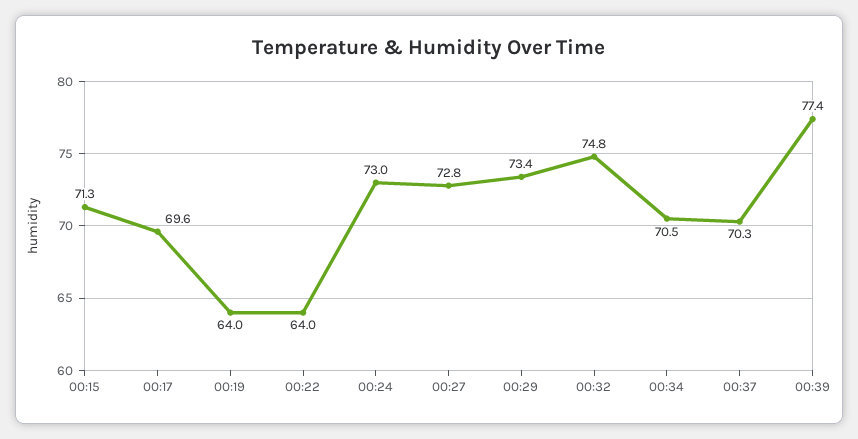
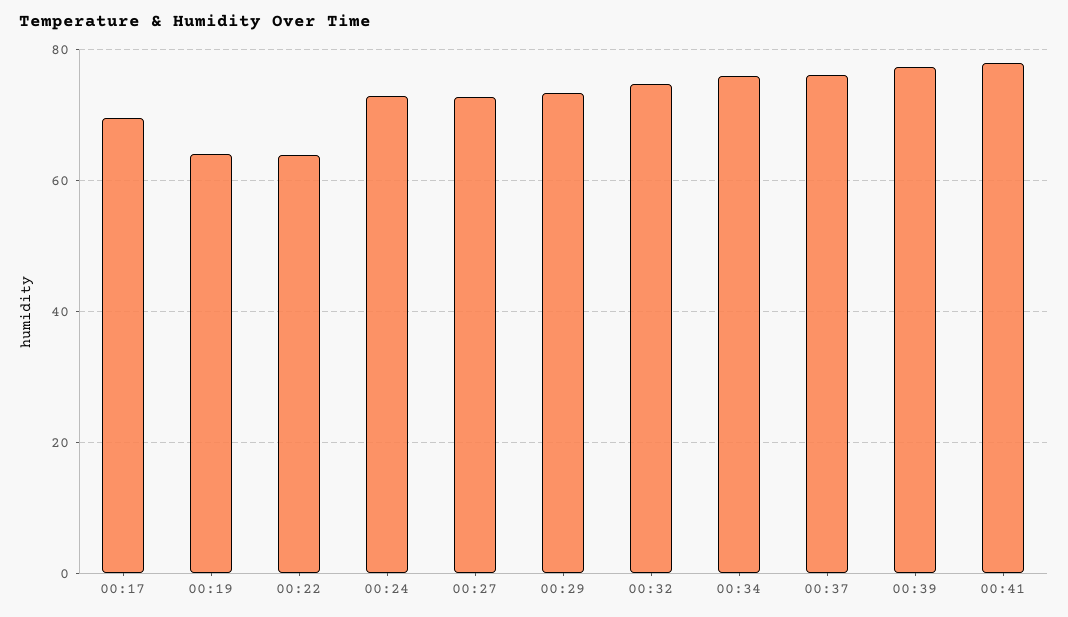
00:15: 71.3 -> none
00:34: 70.5 -> 76
00:37: 70.3 -> 76
00:41: none -> 78

